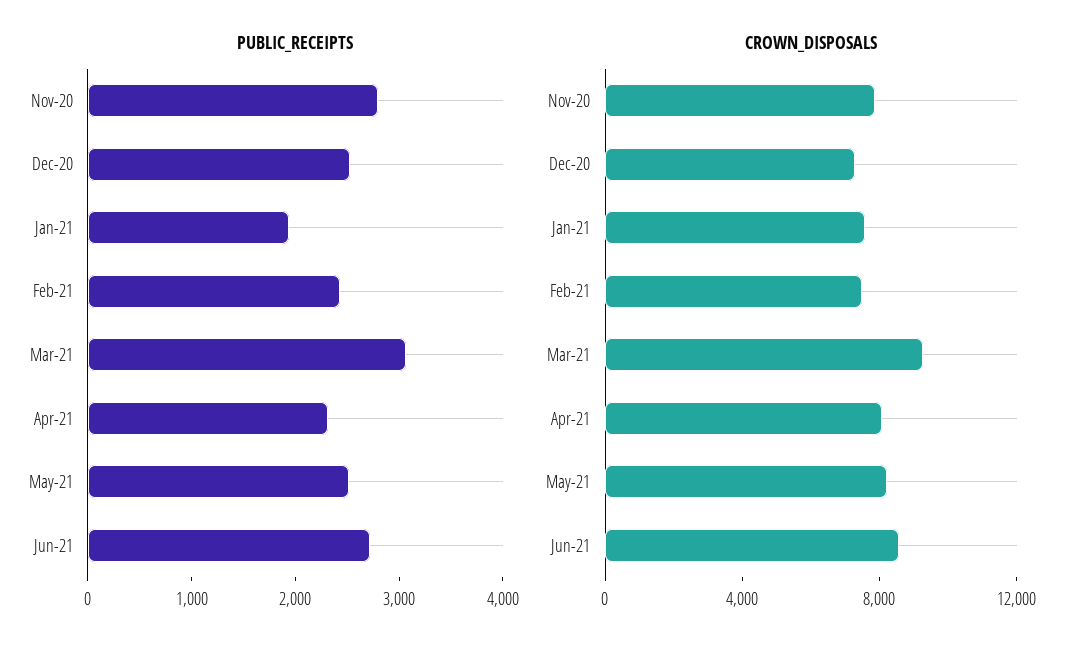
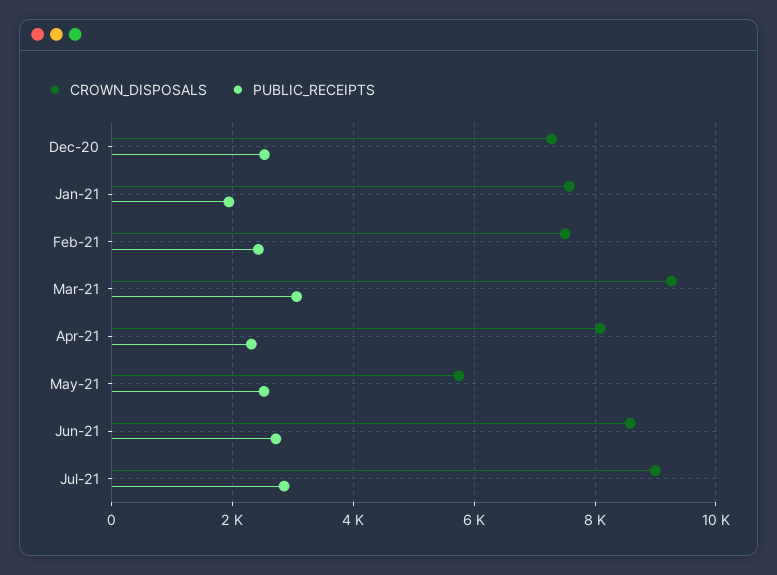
PUBLIC_RECEIPTS, Nov-20: 2800 -> none
CROWN_DISPOSALS, Nov-20: 8000 -> none
CROWN_DISPOSALS, May-21: 8000 -> 5800
CROWN_DISPOSALS, Jul-21: none -> 9000
PUBLIC_RECEIPTS, Jul-21: none -> 2800

